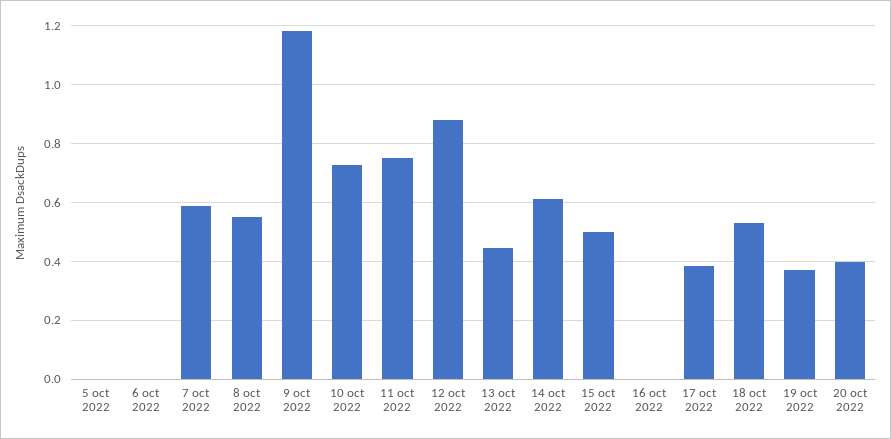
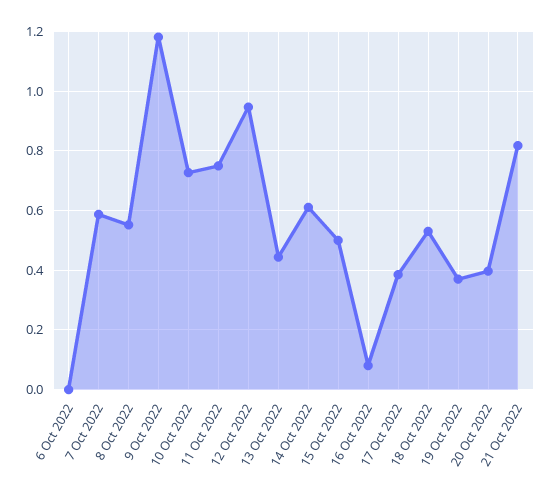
5 oct 2022: 0 -> none
12 oct 2022: 0.875 -> 0.95
16 oct 2022: 0 -> 0.075
21 Oct 2022: none -> 0.825

